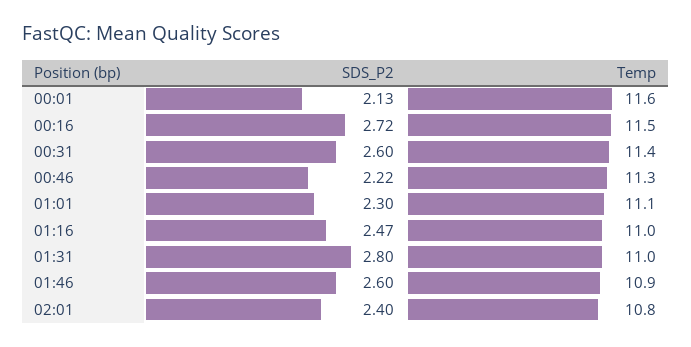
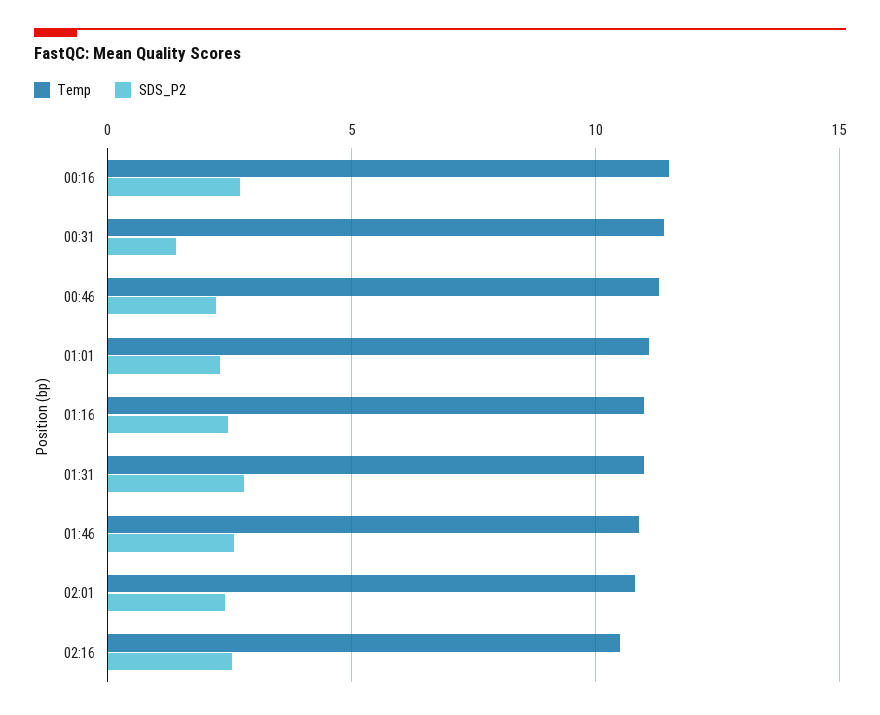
SDS_P2, 00:01: 2.13 -> none
Temp, 00:01: 11.6 -> none
SDS_P2, 00:31: 2.6 -> 1.5
Temp, 02:16: none -> 10.5
SDS_P2, 02:16: none -> 2.5

